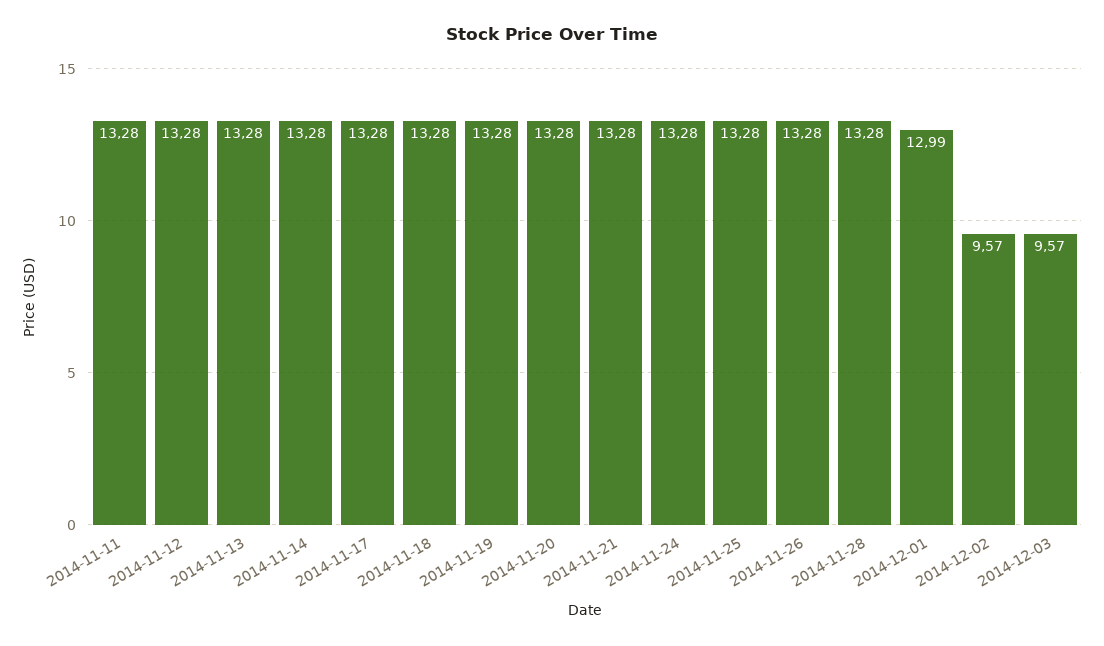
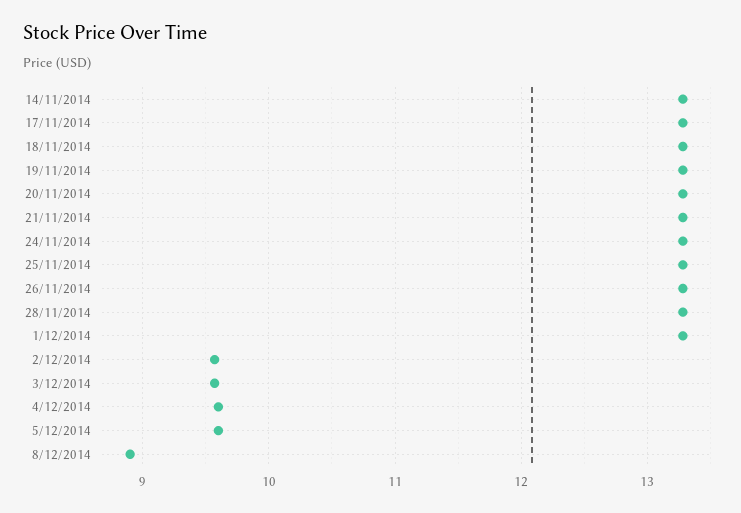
2014-11-11: 13.28 -> none
2014-11-12: 13.28 -> none
2014-11-13: 13.28 -> none
2014-12-01: 12.99 -> 13.3
4/12/2014: none -> 9.6
5/12/2014: none -> 9.6
8/12/2014: none -> 8.9

